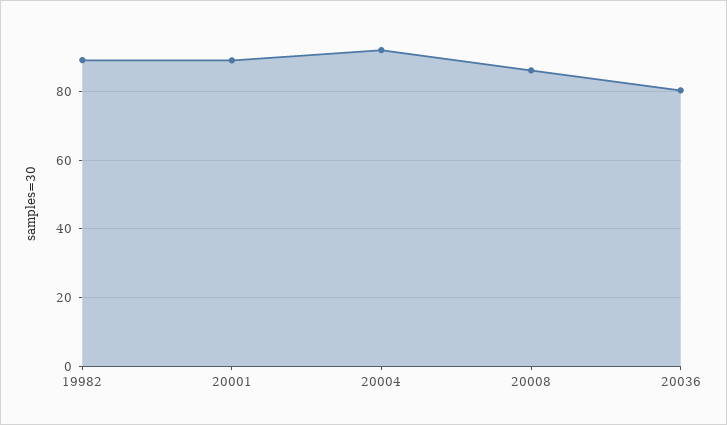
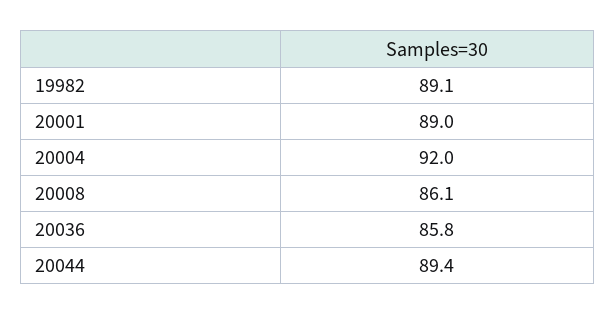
20036: 80 -> 85.8
20044: none -> 89.4

